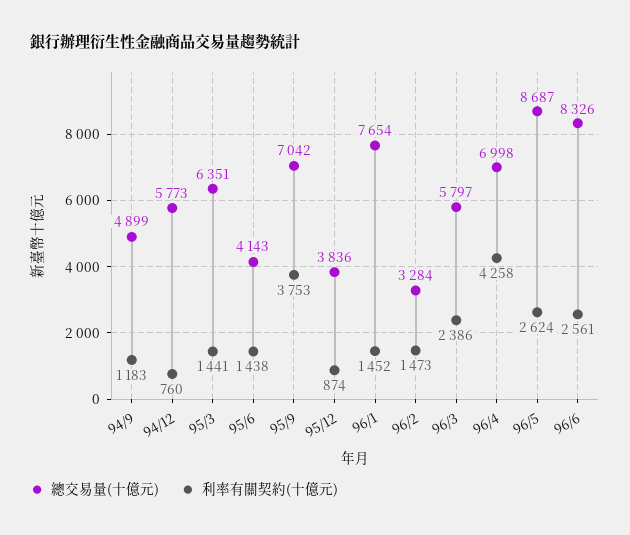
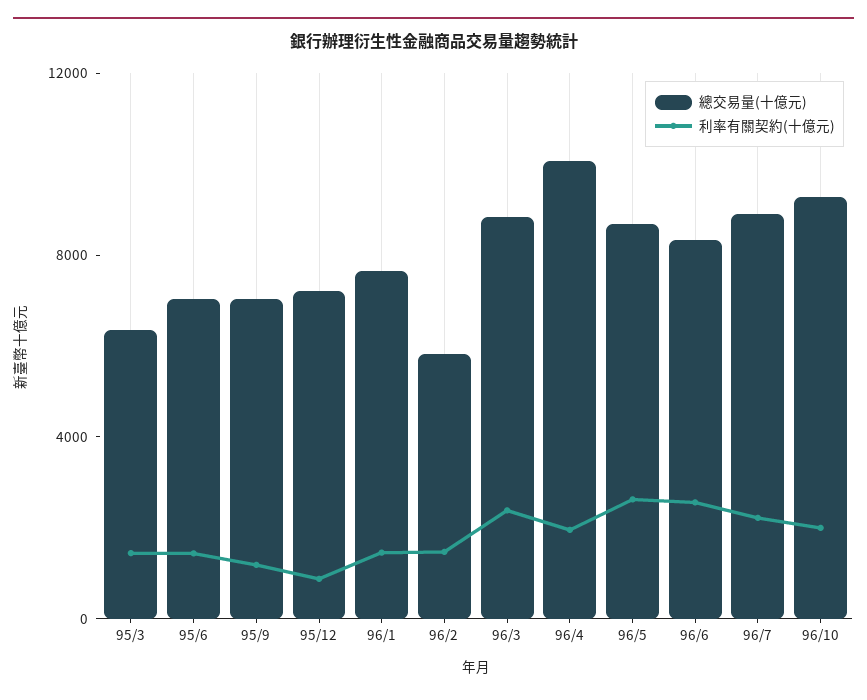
總交易量(十億元), 94/9: 4899 -> none
利率有關契約(十億元), 94/9: 1183 -> none
總交易量(十億元), 94/12: 5773 -> none
利率有關契約(十億元), 94/12: 760 -> none
總交易量(十億元), 95/6: 4143 -> 7000
利率有關契約(十億元), 95/9: 3753 -> 1000
總交易量(十億元), 95/12: 3836 -> 7000
總交易量(十億元), 96/2: 3284 -> 6000
總交易量(十億元), 96/3: 5797 -> 9000
總交易量(十億元), 96/4: 6998 -> 10000
利率有關契約(十億元), 96/4: 4258 -> 2000
總交易量(十億元), 96/7: none -> 9000
利率有關契約(十億元), 96/7: none -> 2000
總交易量(十億元), 96/10: none -> 9000
利率有關契約(十億元), 96/10: none -> 2000

